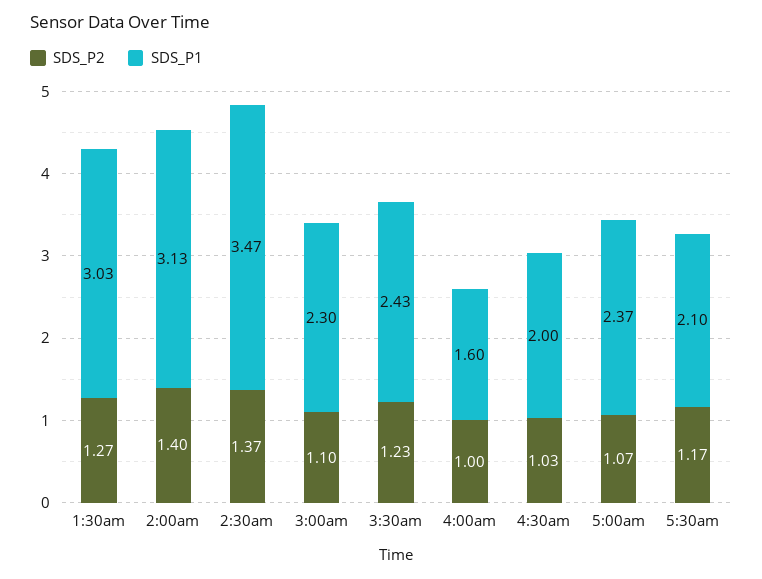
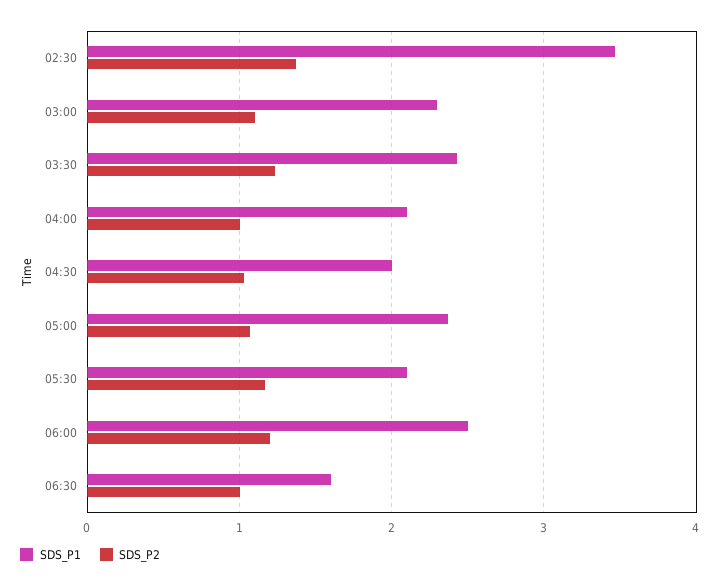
SDS_P2, 1:30am: 1.27 -> none
SDS_P1, 1:30am: 3.03 -> none
SDS_P2, 2:00am: 1.4 -> none
SDS_P1, 2:00am: 3.13 -> none
SDS_P1, 4:00am: 1.6 -> 2.1
SDS_P1, 06:00: none -> 2.5
SDS_P2, 06:00: none -> 1.2
SDS_P1, 06:30: none -> 1.6
SDS_P2, 06:30: none -> 1

